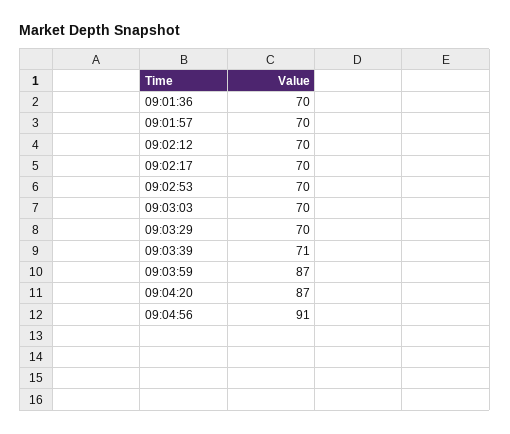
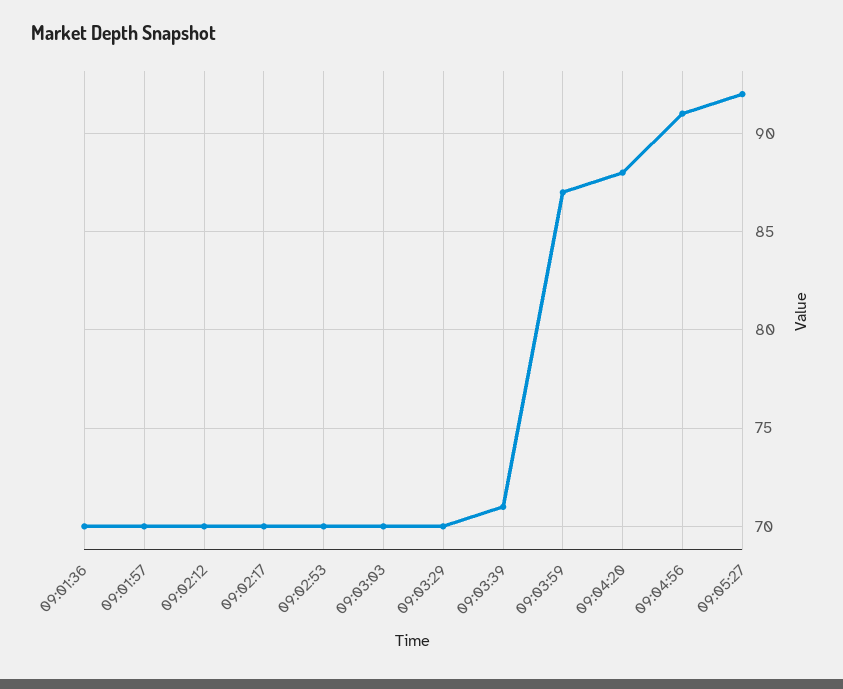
09:04:20: 87 -> 88
09:05:27: none -> 92

